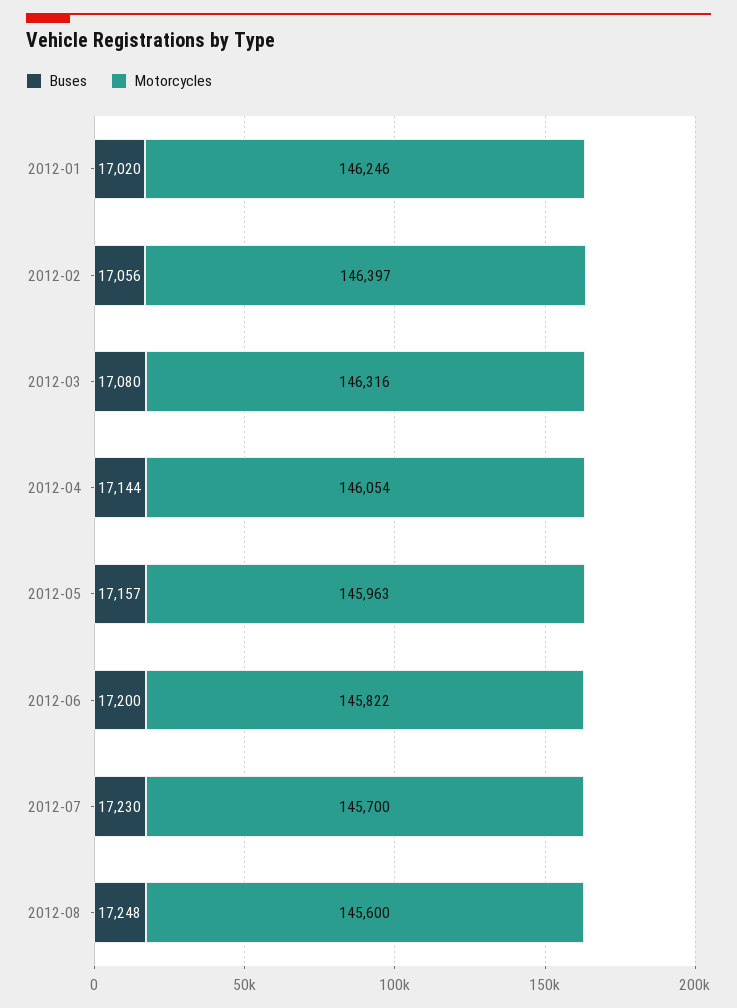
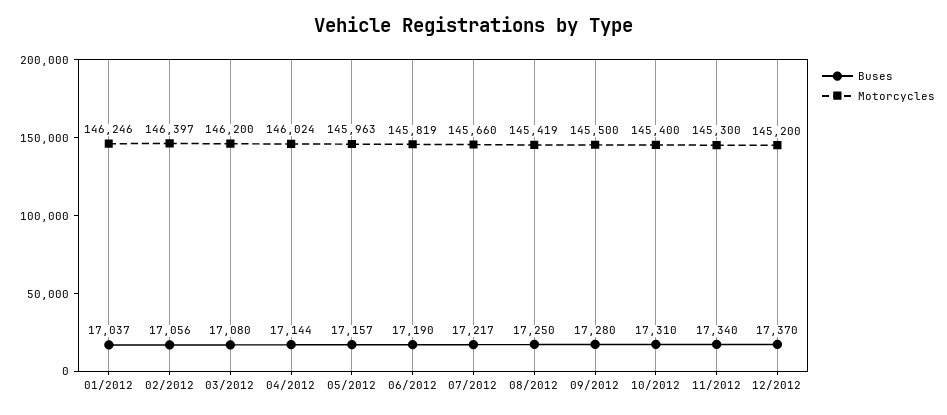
Buses, 2012-01: 17020 -> 17037
Motorcycles, 2012-03: 146316 -> 146200
Motorcycles, 2012-04: 146054 -> 146024
Buses, 2012-06: 17200 -> 17190
Motorcycles, 2012-06: 145822 -> 145819
Buses, 2012-07: 17230 -> 17217
Motorcycles, 2012-07: 145700 -> 145660
Buses, 2012-08: 17248 -> 17250
Motorcycles, 2012-08: 145600 -> 145419
Buses, 09/2012: none -> 17280
Motorcycles, 09/2012: none -> 145500
Buses, 10/2012: none -> 17310
Motorcycles, 10/2012: none -> 145400
Buses, 11/2012: none -> 17340
Motorcycles, 11/2012: none -> 145300
Buses, 12/2012: none -> 17370
Motorcycles, 12/2012: none -> 145200

